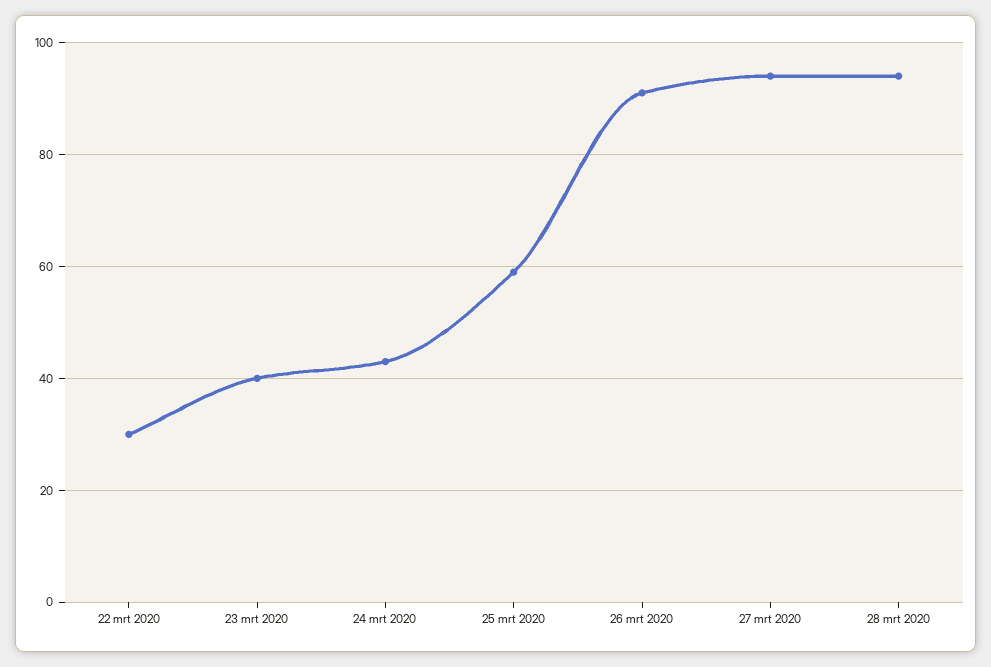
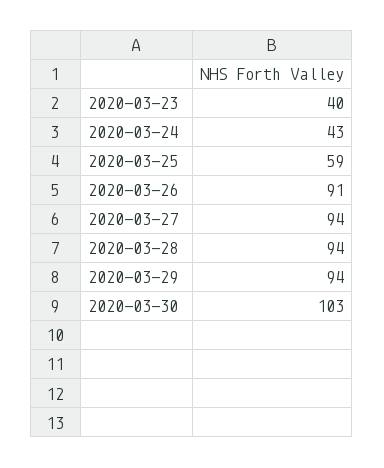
22 mrt 2020: 30 -> none
2020-03-29: none -> 94
2020-03-30: none -> 103

